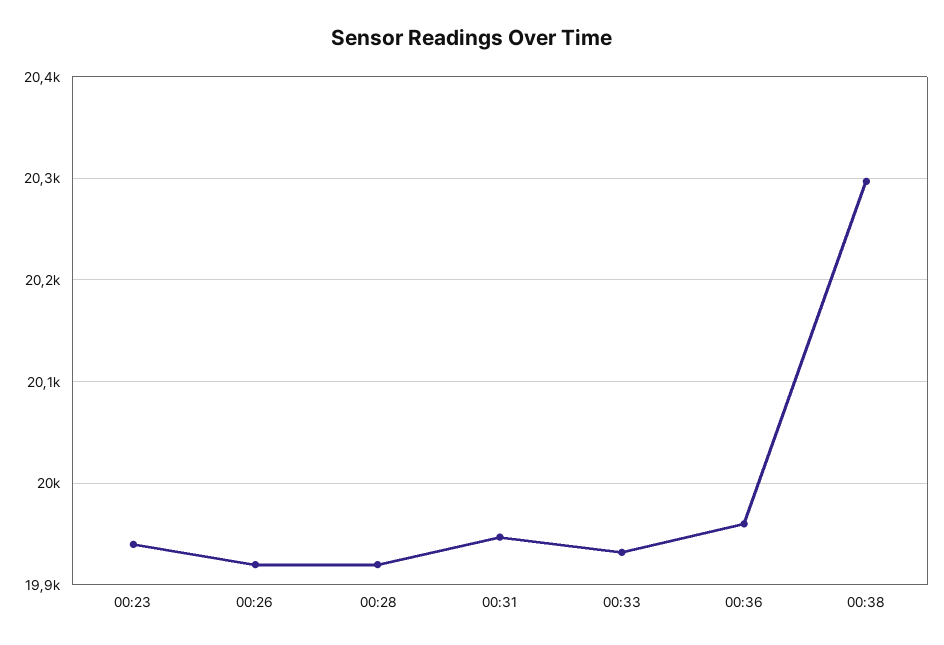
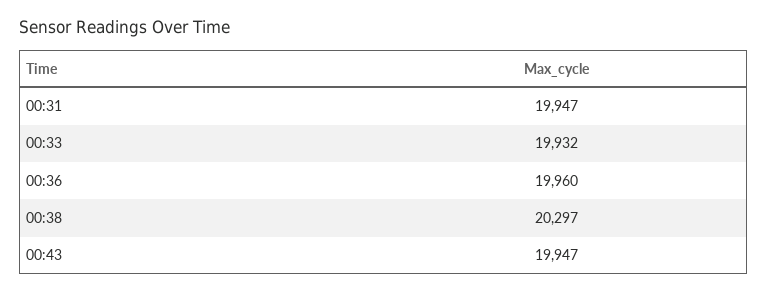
00:23: 19940 -> none
00:26: 19920 -> none
00:28: 19920 -> none
00:43: none -> 19947

